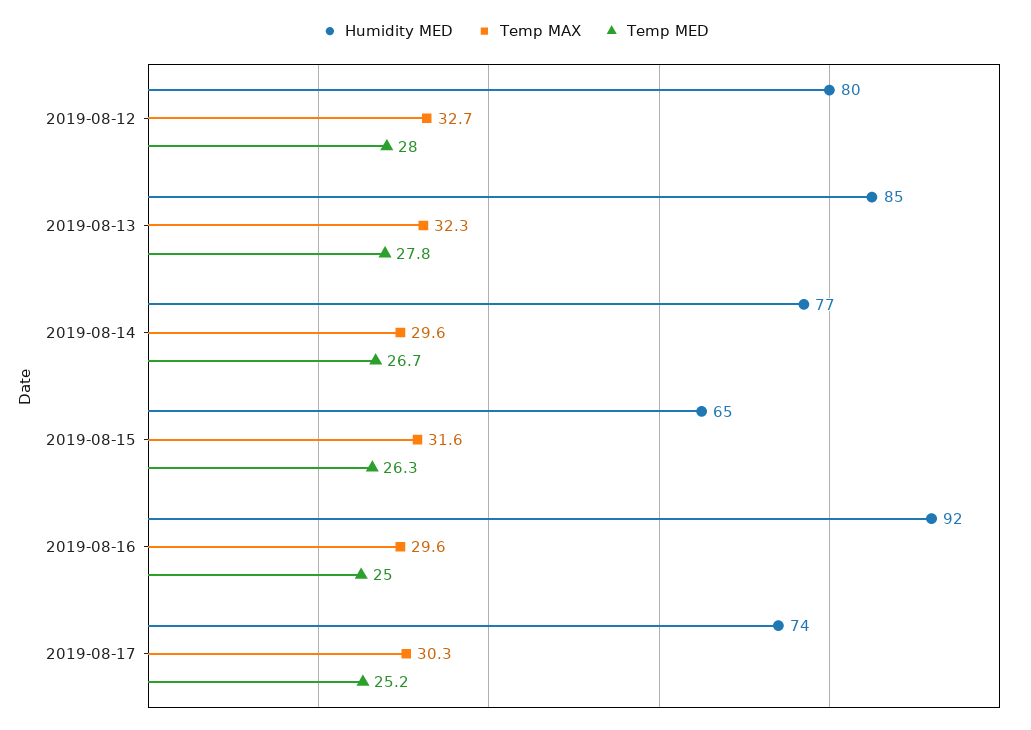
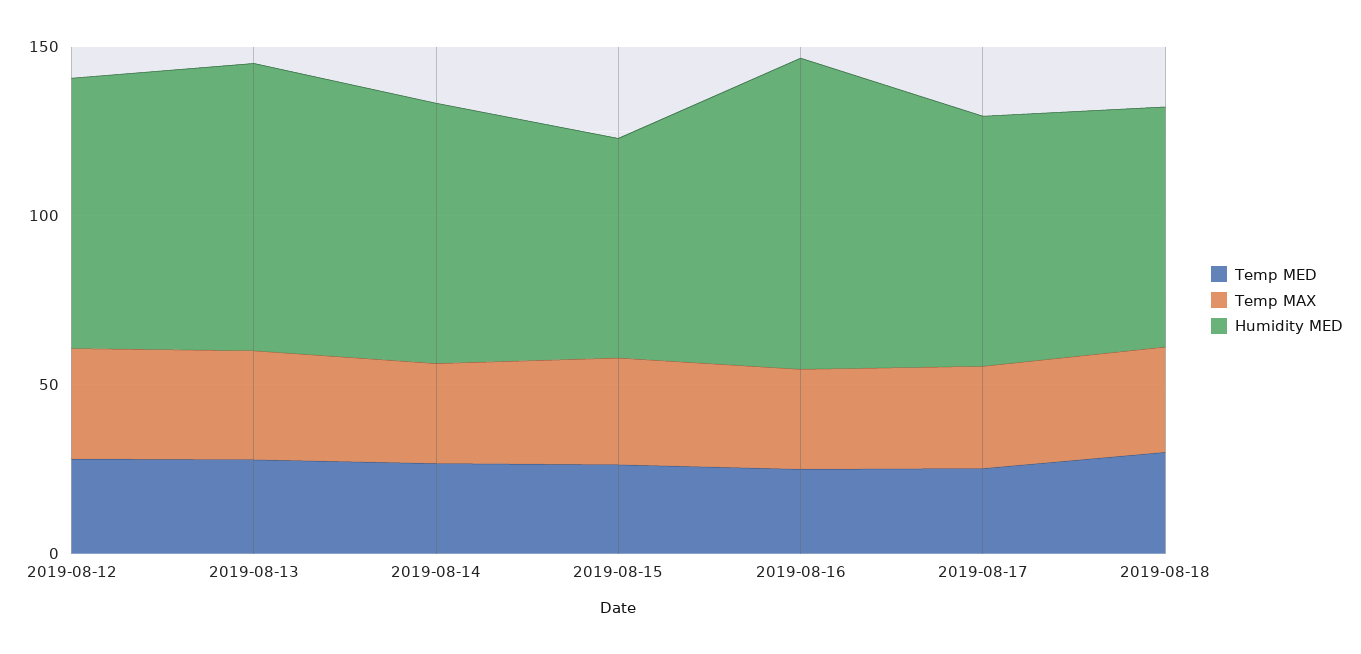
Temp MED, 2019-08-18: none -> 30
Temp MAX, 2019-08-18: none -> 30
Humidity MED, 2019-08-18: none -> 70

